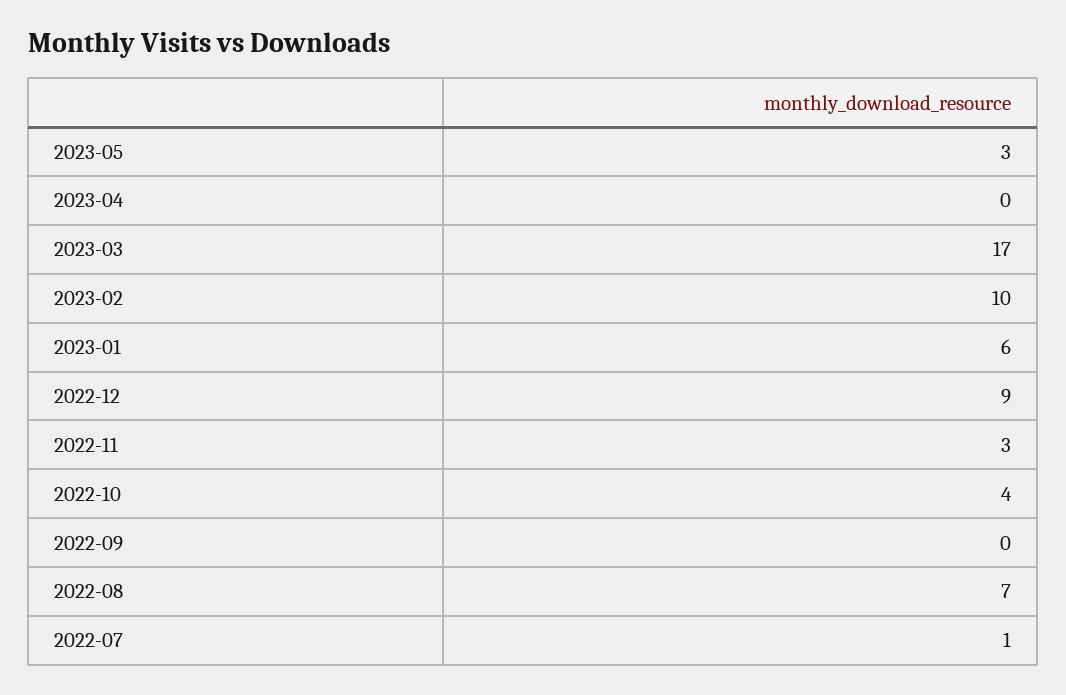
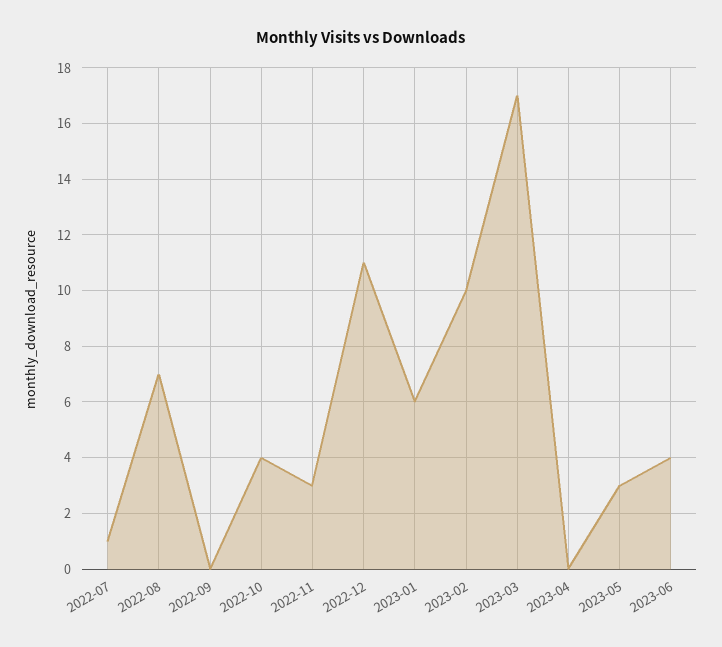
2022-12: 9 -> 11
2023-06: none -> 4

